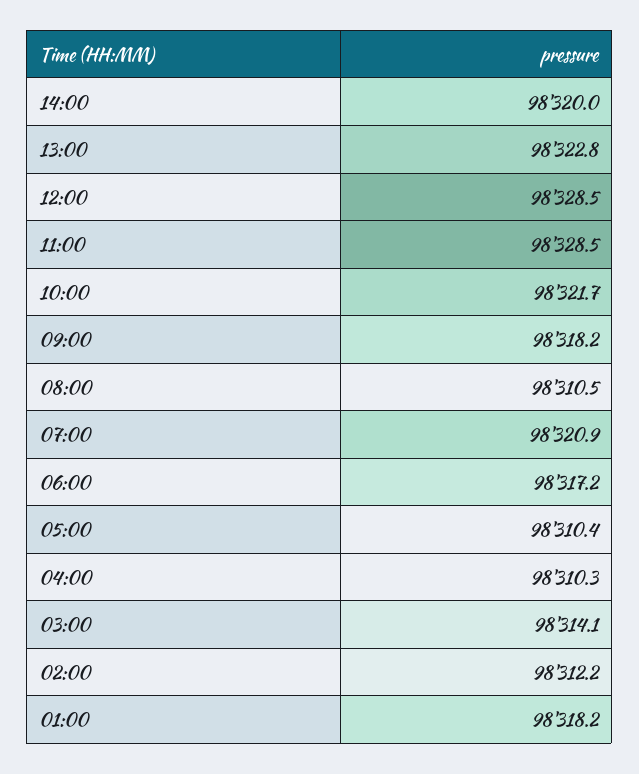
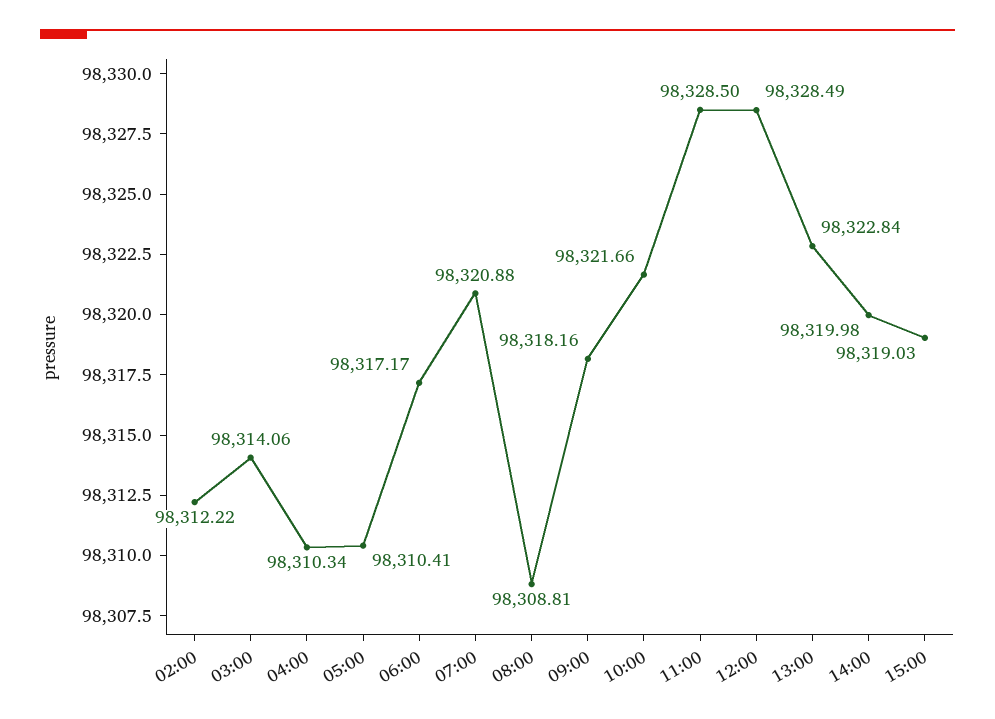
08:00: 98310.5 -> 98308.81
01:00: 98318.2 -> none
15:00: none -> 98319.03

